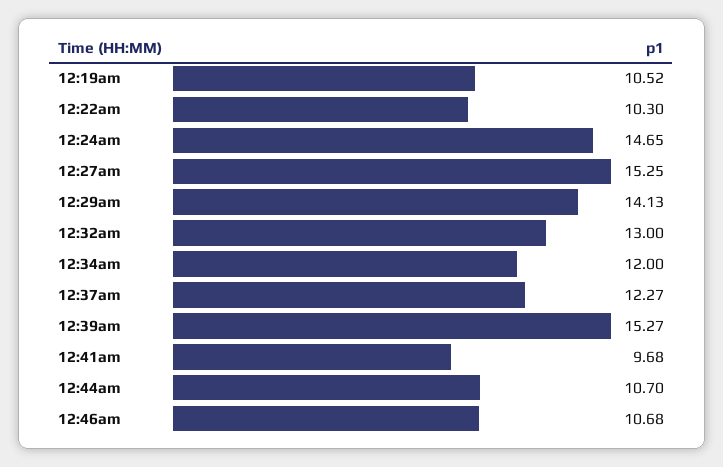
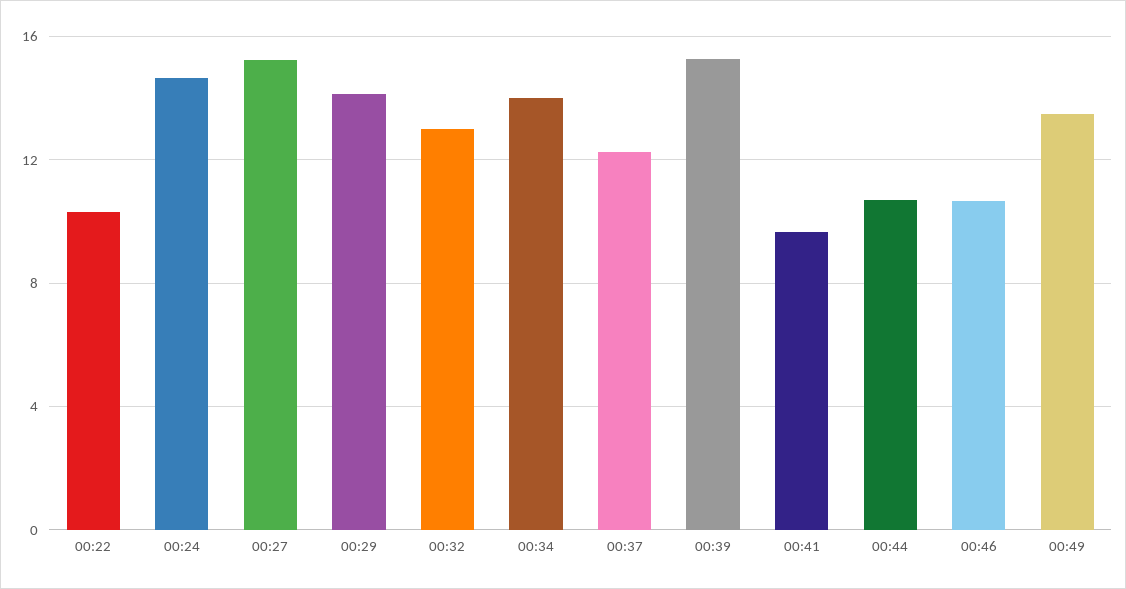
12:19am: 10.52 -> none
12:34am: 12 -> 14
00:49: none -> 13.5

